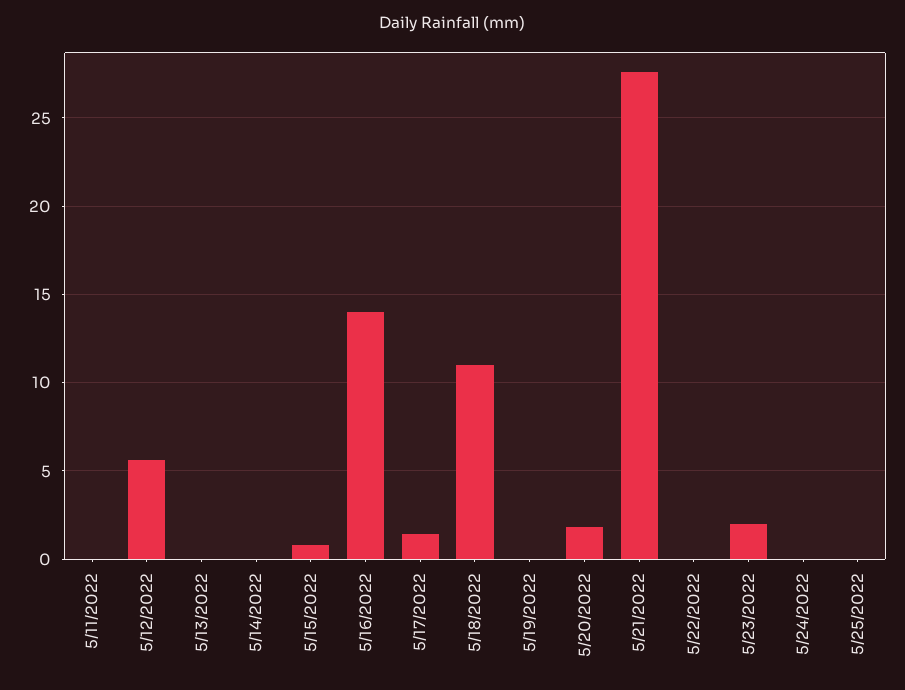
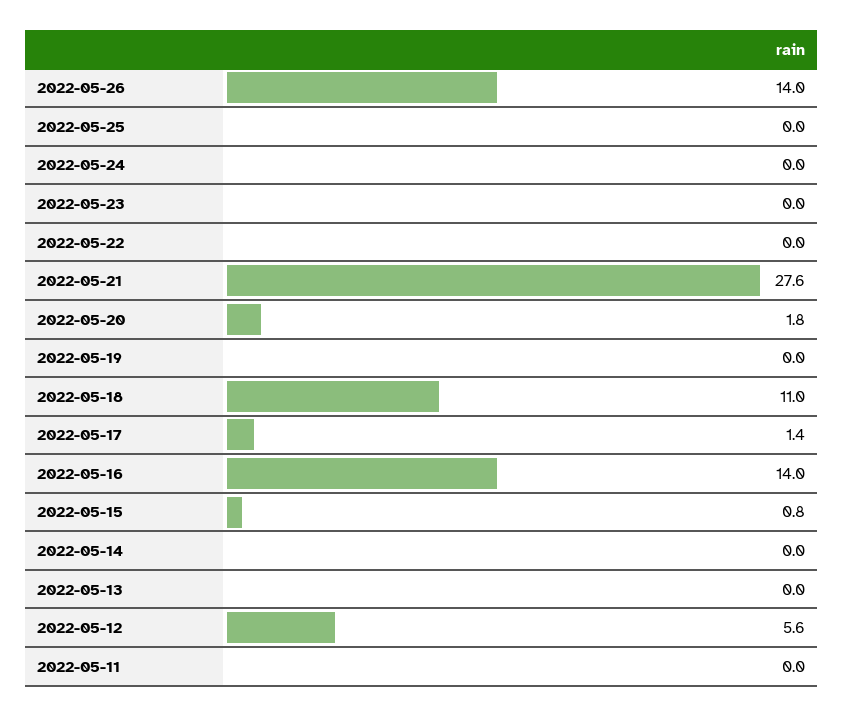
5/23/2022: 2 -> 0
2022-05-26: none -> 14

